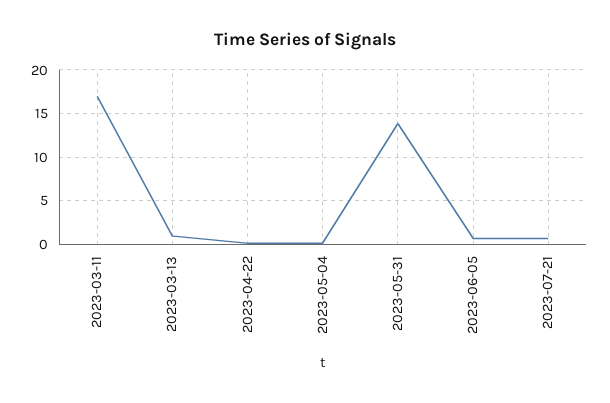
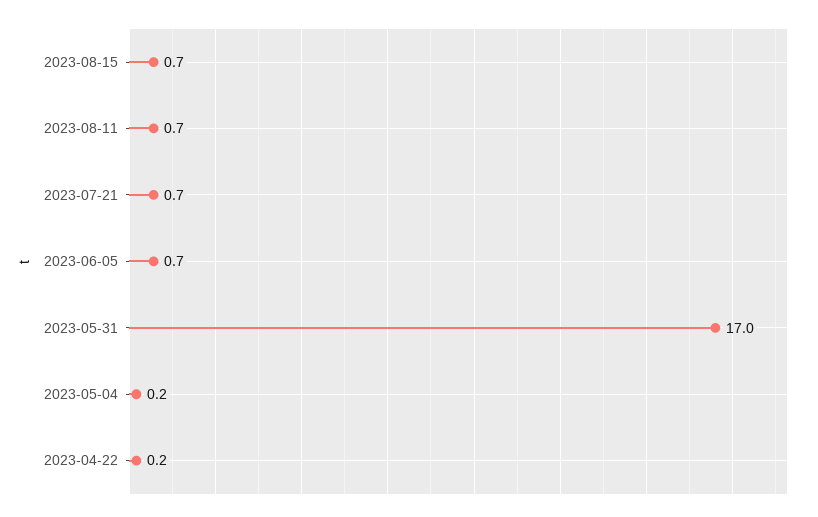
2023-03-11: 17 -> none
2023-03-13: 1 -> none
2023-05-31: 14 -> 17
2023-08-15: none -> 0.7
2023-08-11: none -> 0.7

